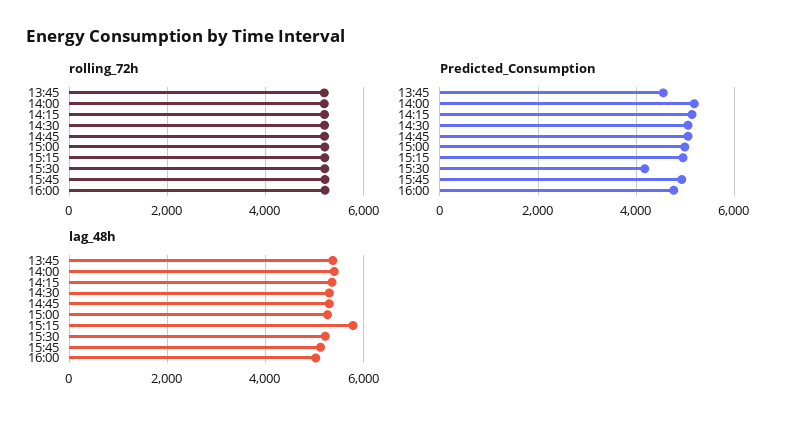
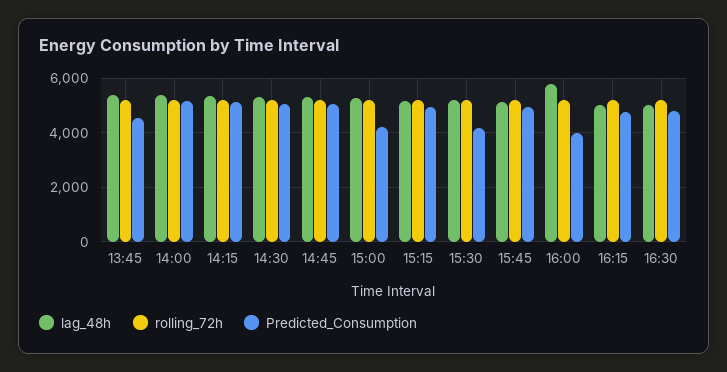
Predicted_Consumption, 15:00: 5000 -> 4250
Predicted_Consumption, 16:00: 4800 -> 4000
lag_48h, 15:15: 5800 -> 5250
lag_48h, 16:00: 5000 -> 5750
lag_48h, 16:15: none -> 5000
rolling_72h, 16:15: none -> 5250
Predicted_Consumption, 16:15: none -> 4750
lag_48h, 16:30: none -> 5000
rolling_72h, 16:30: none -> 5250
Predicted_Consumption, 16:30: none -> 4750

